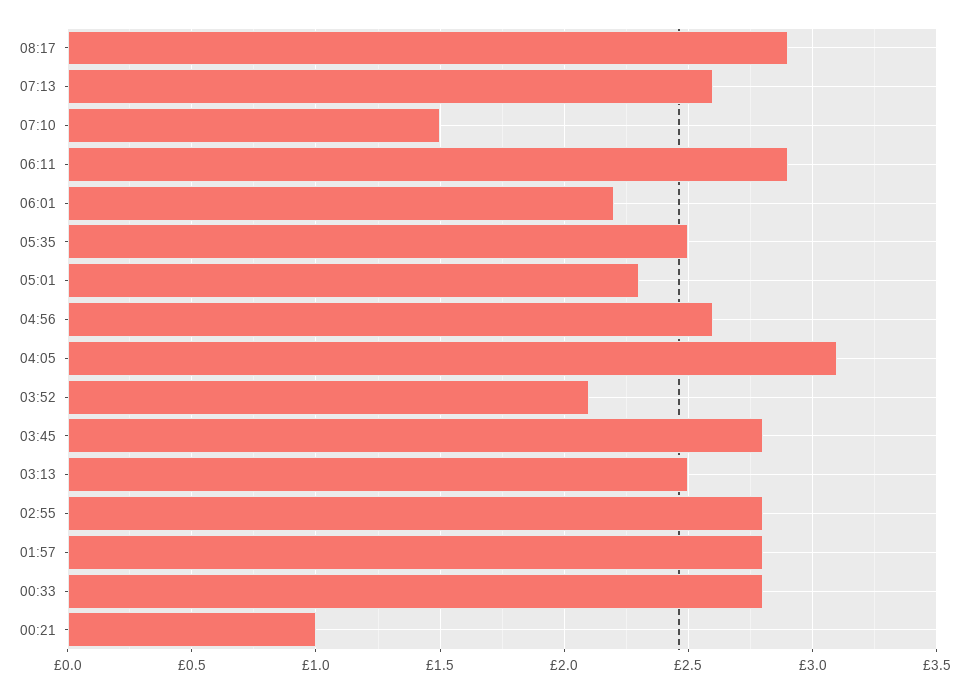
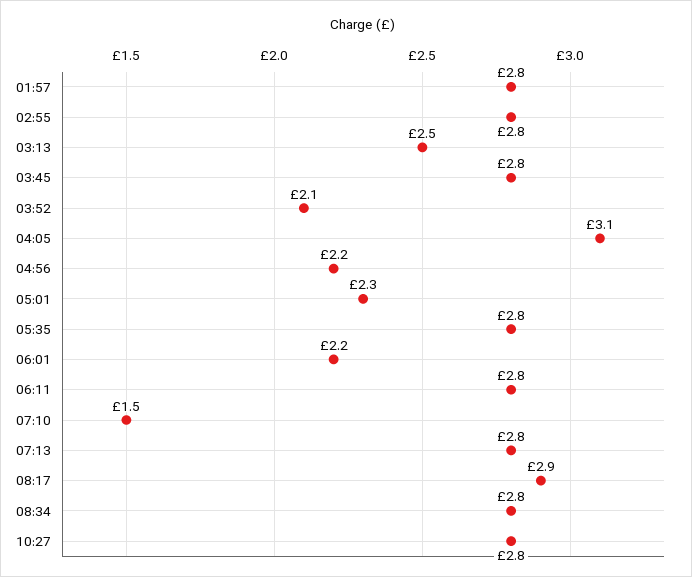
07:13: 2.6 -> 2.8
06:11: 2.9 -> 2.8
05:35: 2.5 -> 2.8
04:56: 2.6 -> 2.2
00:33: 2.8 -> none
00:21: 1 -> none
08:34: none -> 2.8
10:27: none -> 2.8

